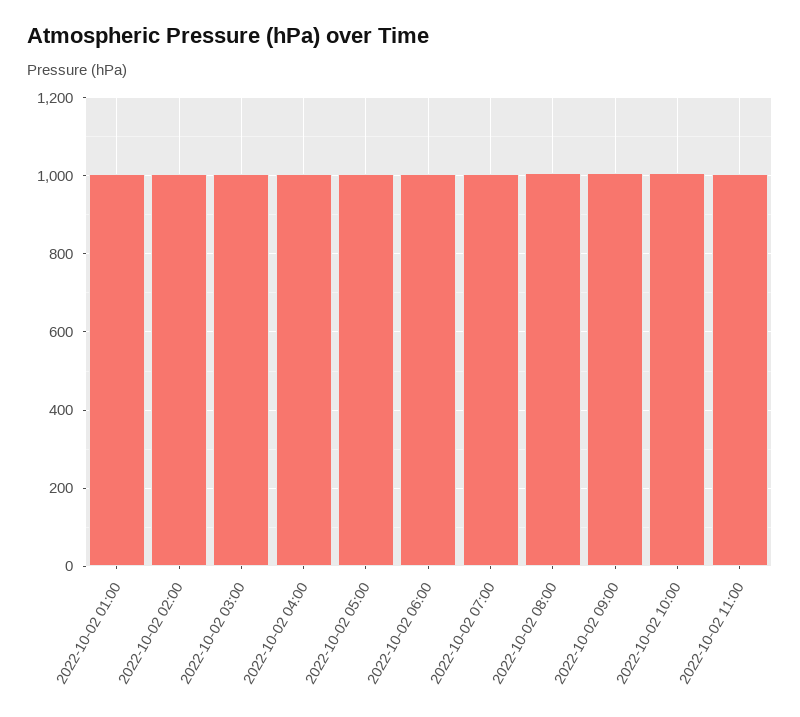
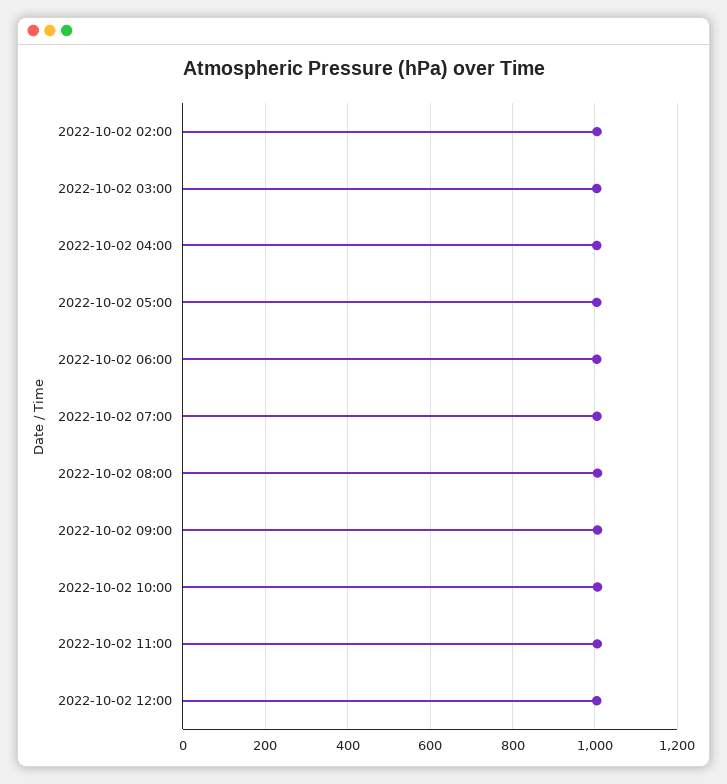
2022-10-02 01:00: 1000 -> none
2022-10-02 12:00: none -> 1000

